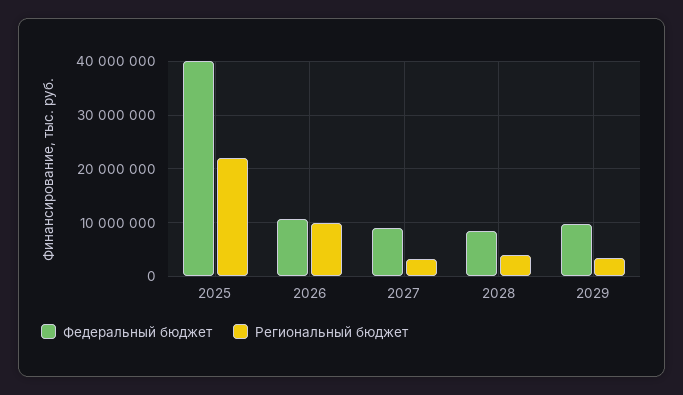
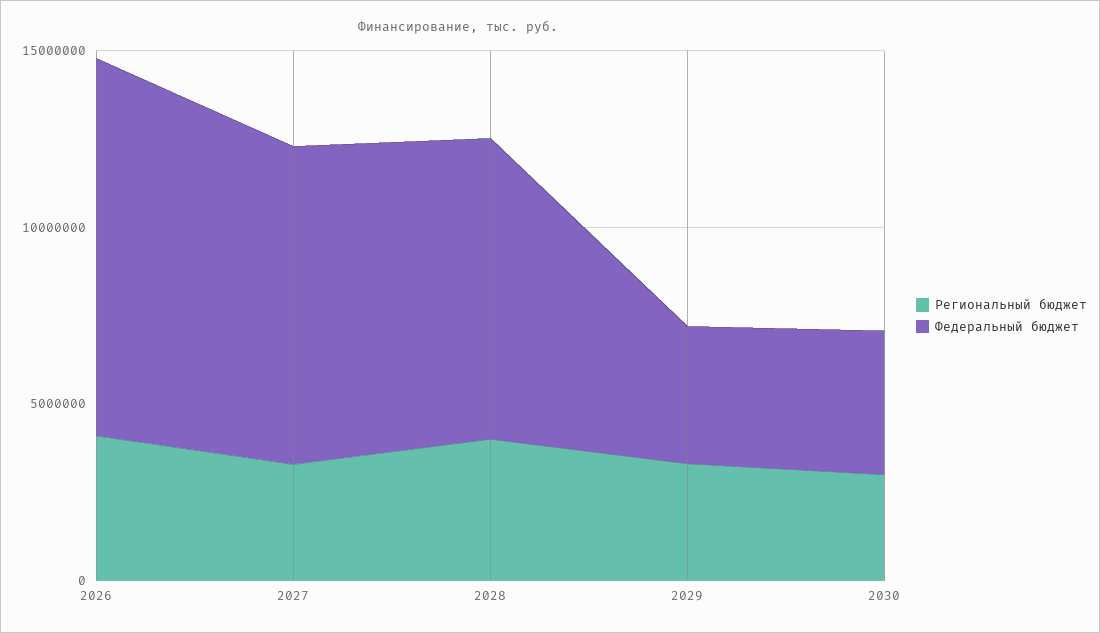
Федеральный бюджет, 2025: 40000000 -> none
Региональный бюджет, 2025: 22000000 -> none
Региональный бюджет, 2026: 10000000 -> 4000000
Федеральный бюджет, 2029: 10000000 -> 4000000
Региональный бюджет, 2030: none -> 3000000
Федеральный бюджет, 2030: none -> 4000000

